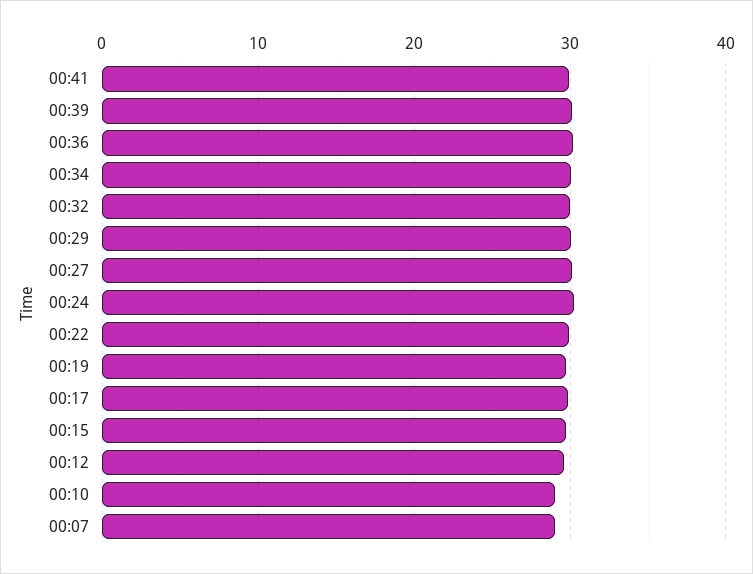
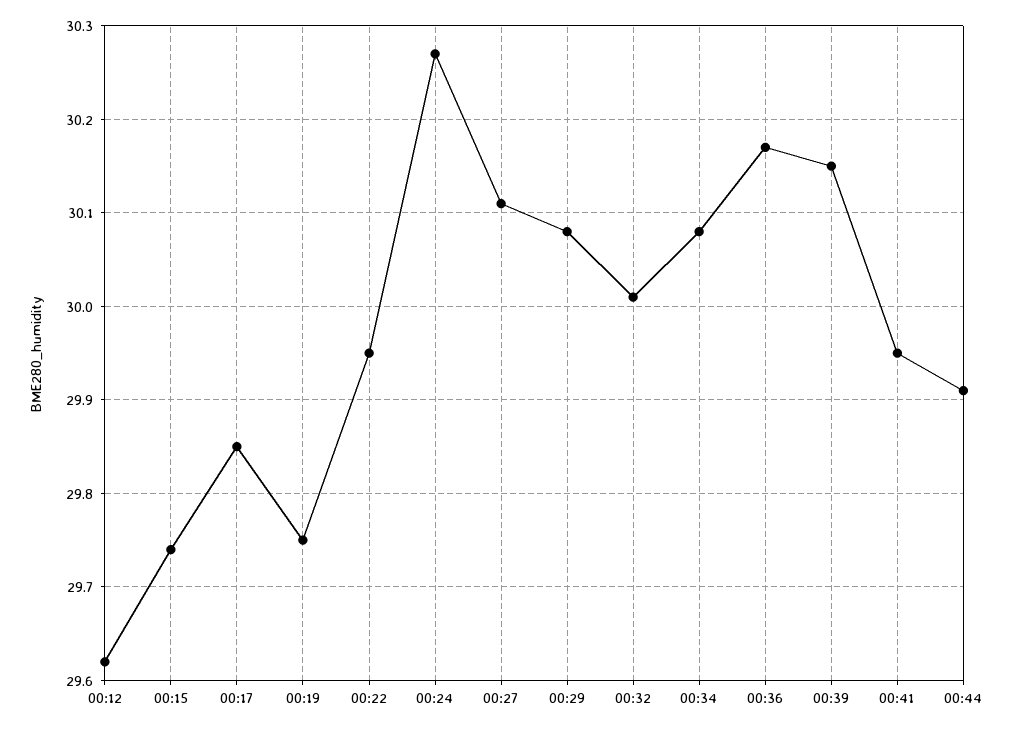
00:10: 29 -> none
00:07: 29 -> none
00:44: none -> 29.91

